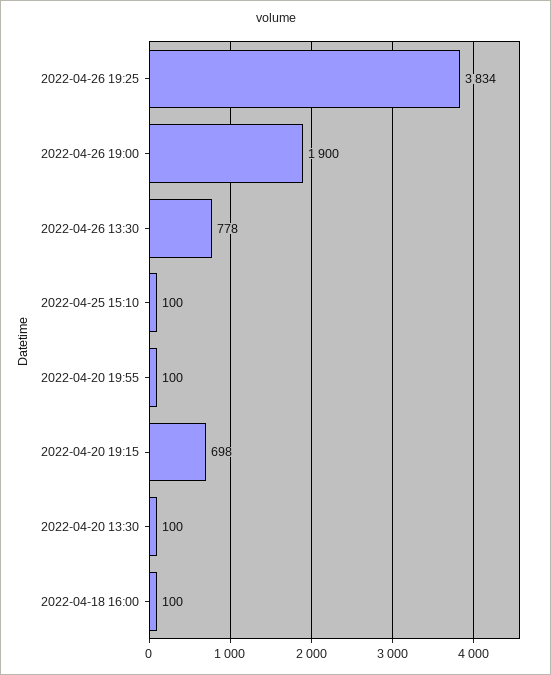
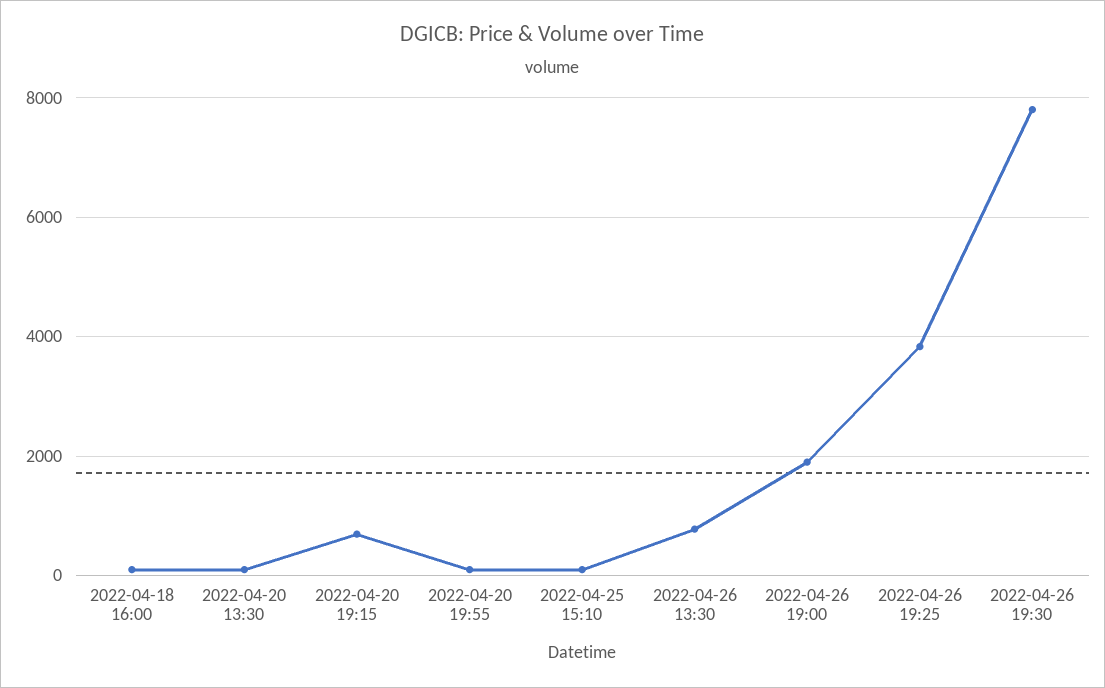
2022-04-26 19:30: none -> 7800

